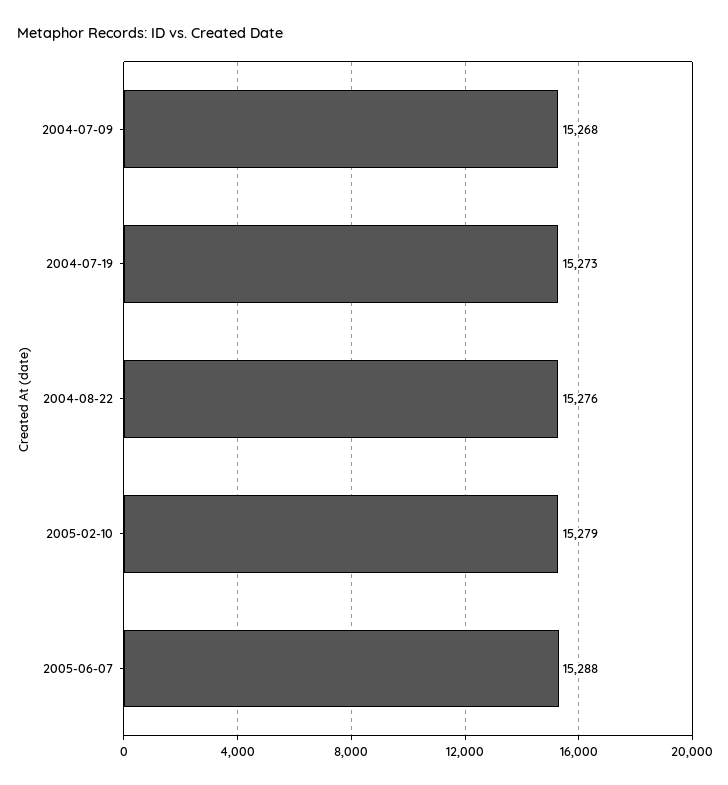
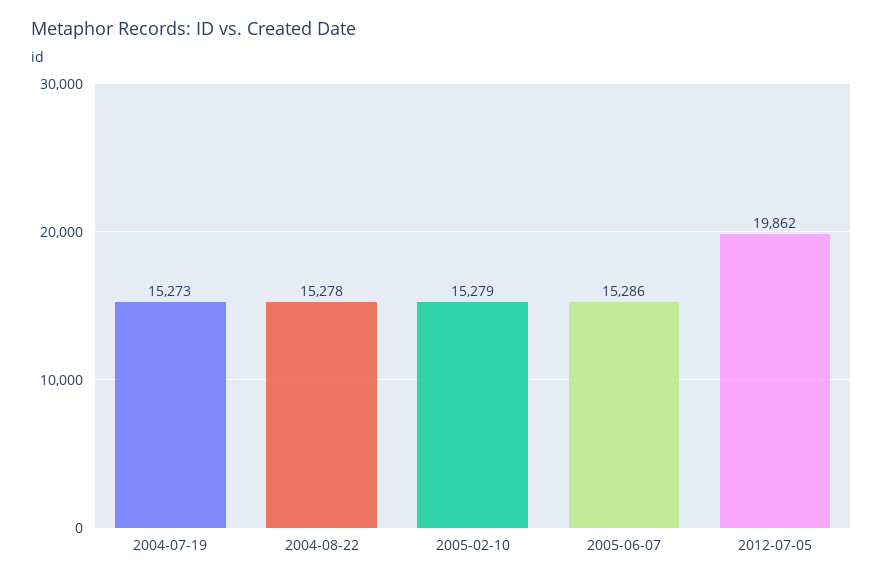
2004-07-09: 15268 -> none
2004-08-22: 15276 -> 15278
2005-06-07: 15288 -> 15286
2012-07-05: none -> 19862

